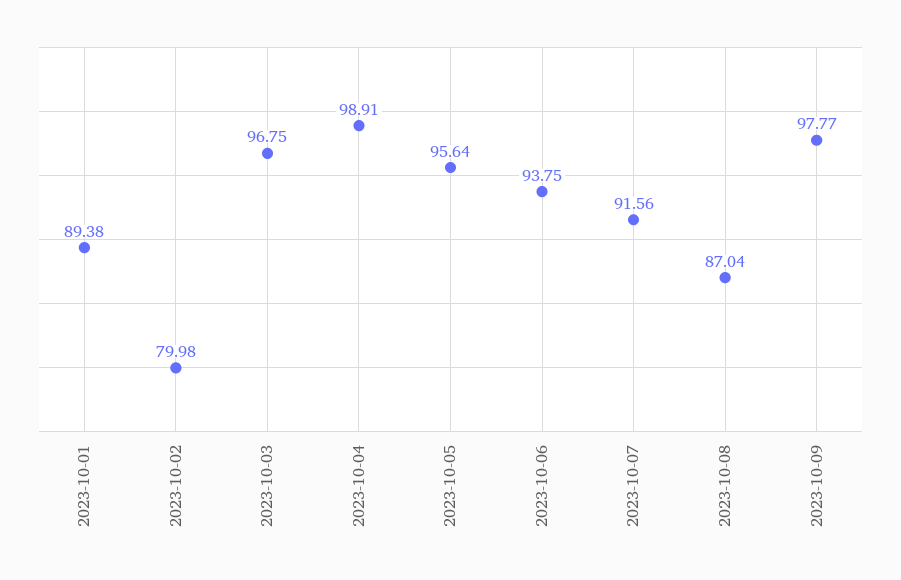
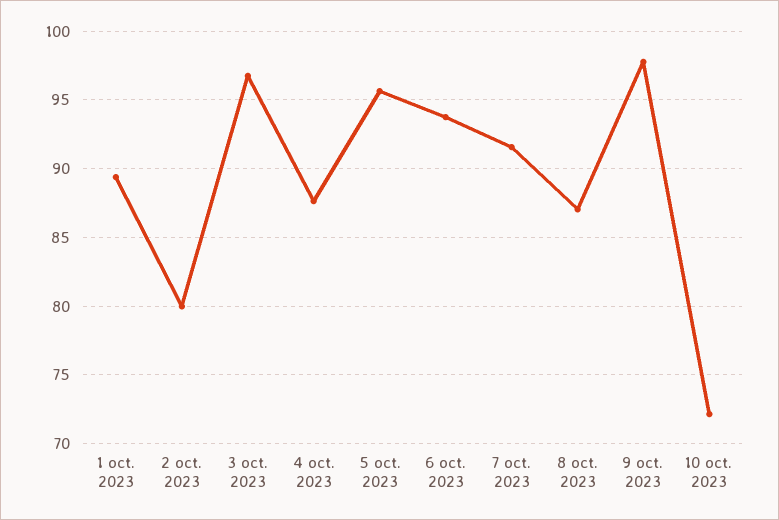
2023-10-04: 98.91 -> 87.5
10 oct. 2023: none -> 72

